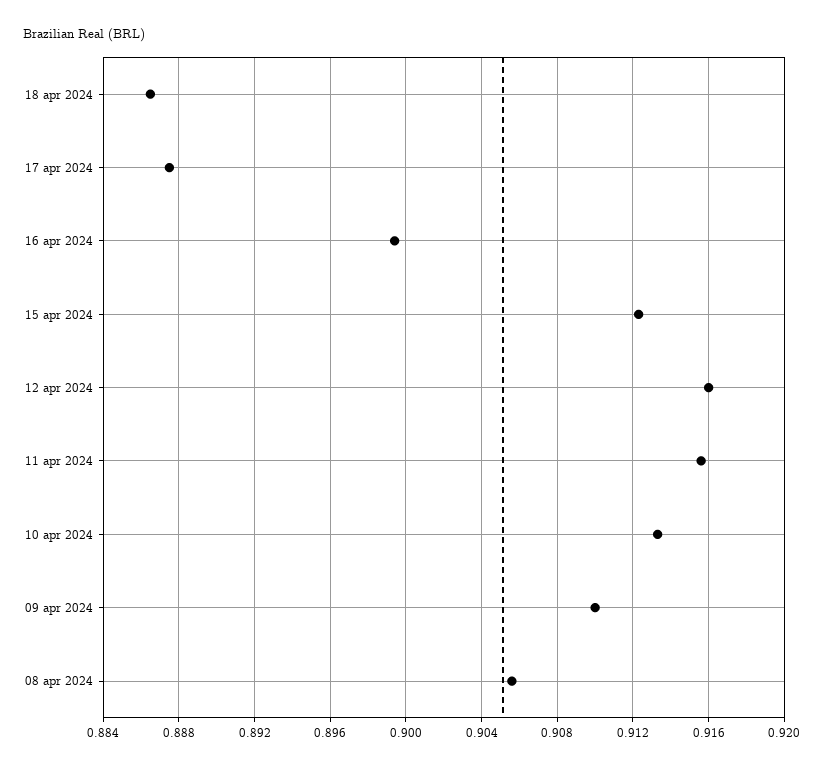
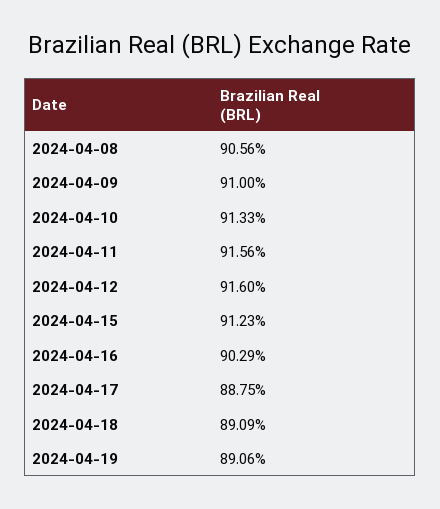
18 apr 2024: 0.8865 -> 0.8909
16 apr 2024: 0.8995 -> 0.9029
2024-04-19: none -> 0.8906

